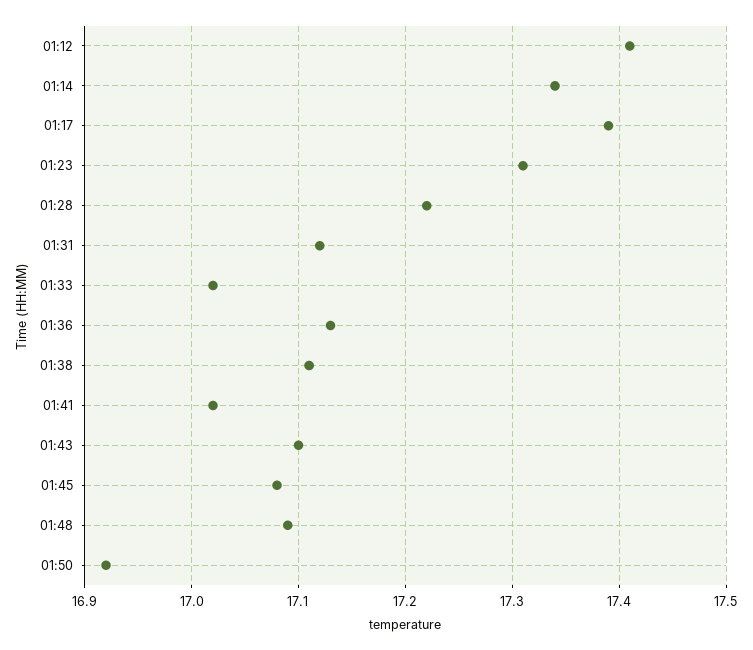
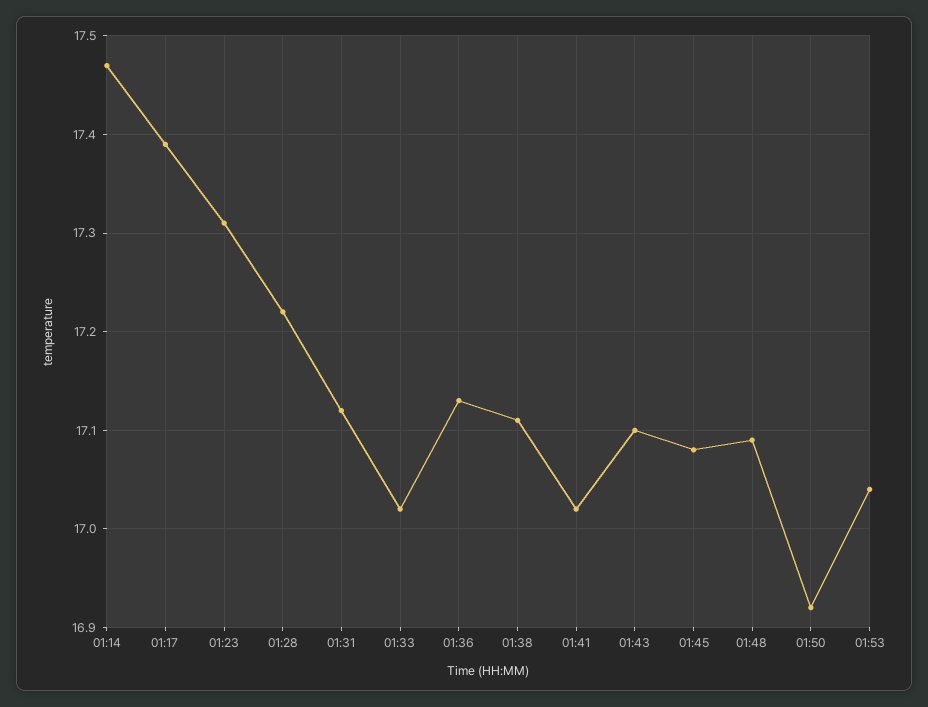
01:12: 17.41 -> none
01:14: 17.34 -> 17.47
01:53: none -> 17.04

